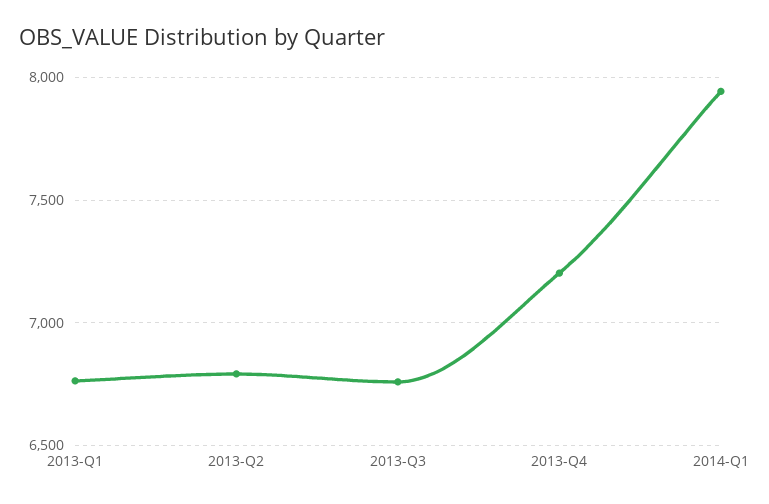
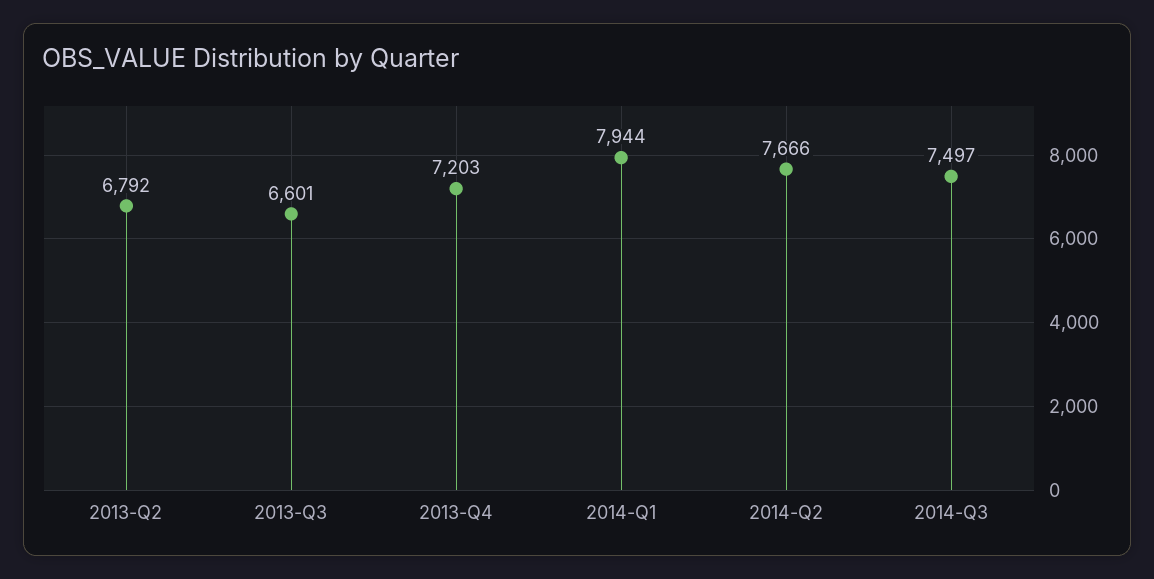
2013-Q1: 6750 -> none
2013-Q3: 6750 -> 6601
2014-Q2: none -> 7666
2014-Q3: none -> 7497

